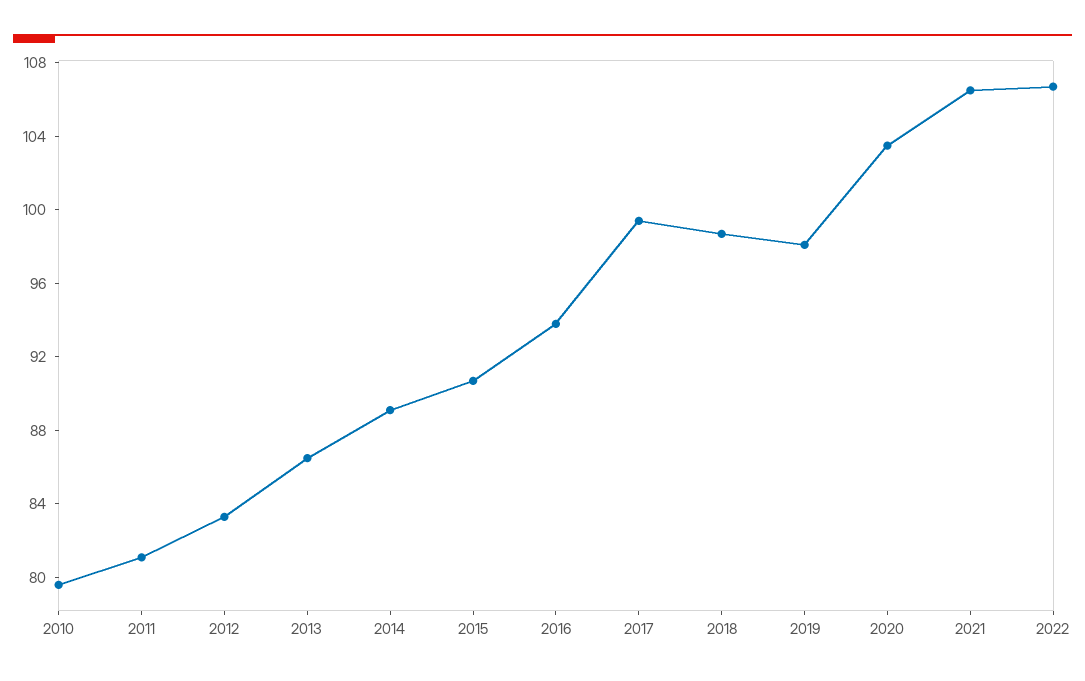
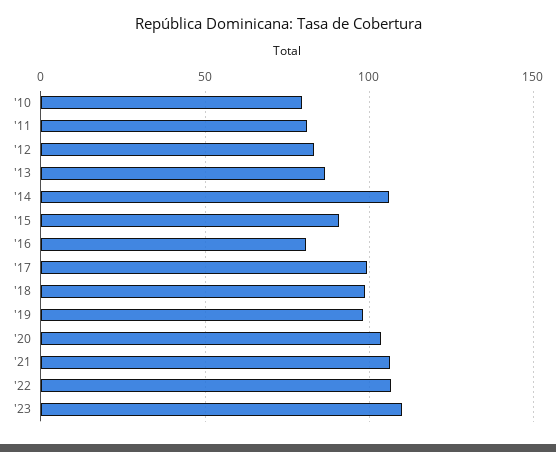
2014: 89 -> 105
2016: 94 -> 80
'23: none -> 110

